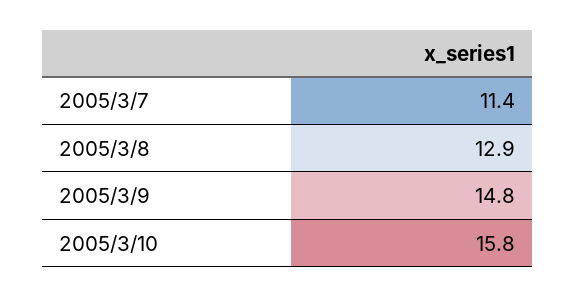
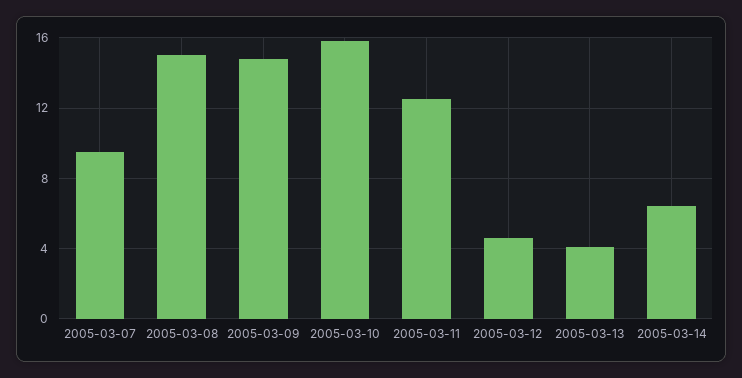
2005/3/7: 11.4 -> 9.5
2005/3/8: 12.9 -> 15
2005-03-11: none -> 12.5
2005-03-12: none -> 4.5
2005-03-13: none -> 4
2005-03-14: none -> 6.5

